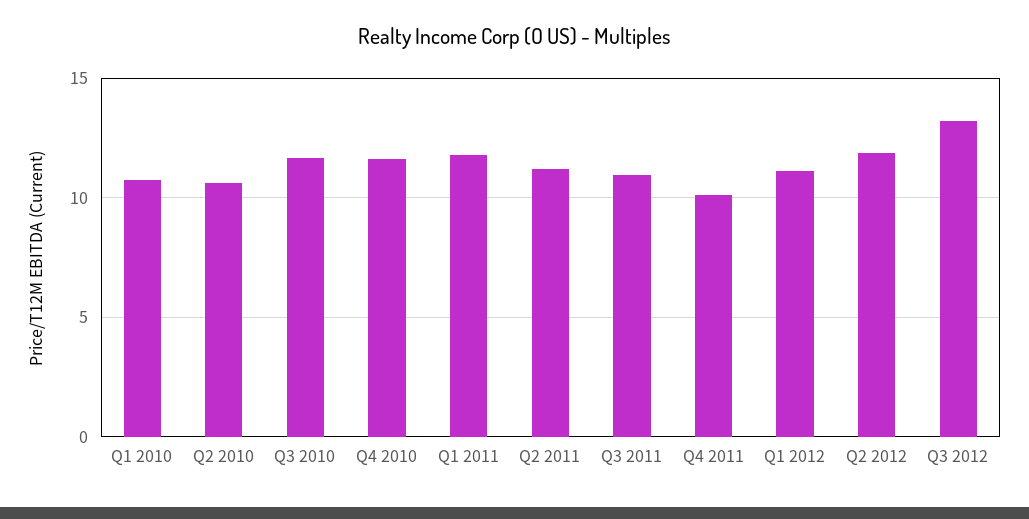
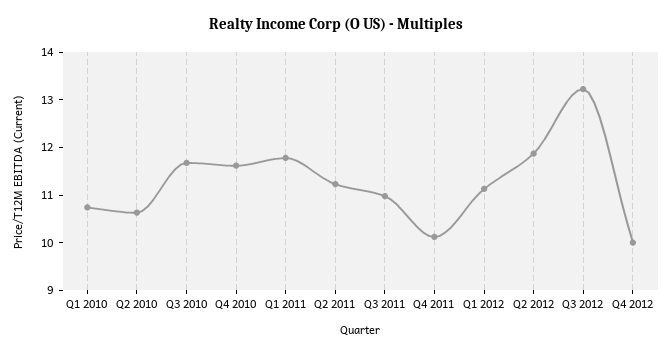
Q4 2012: none -> 10

